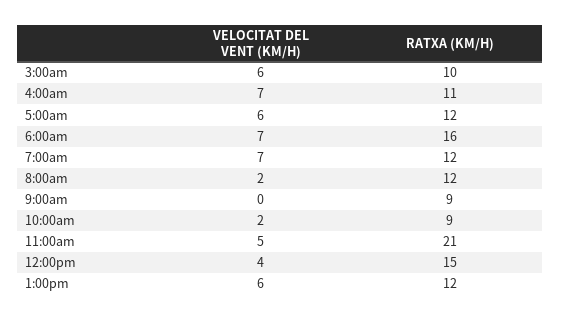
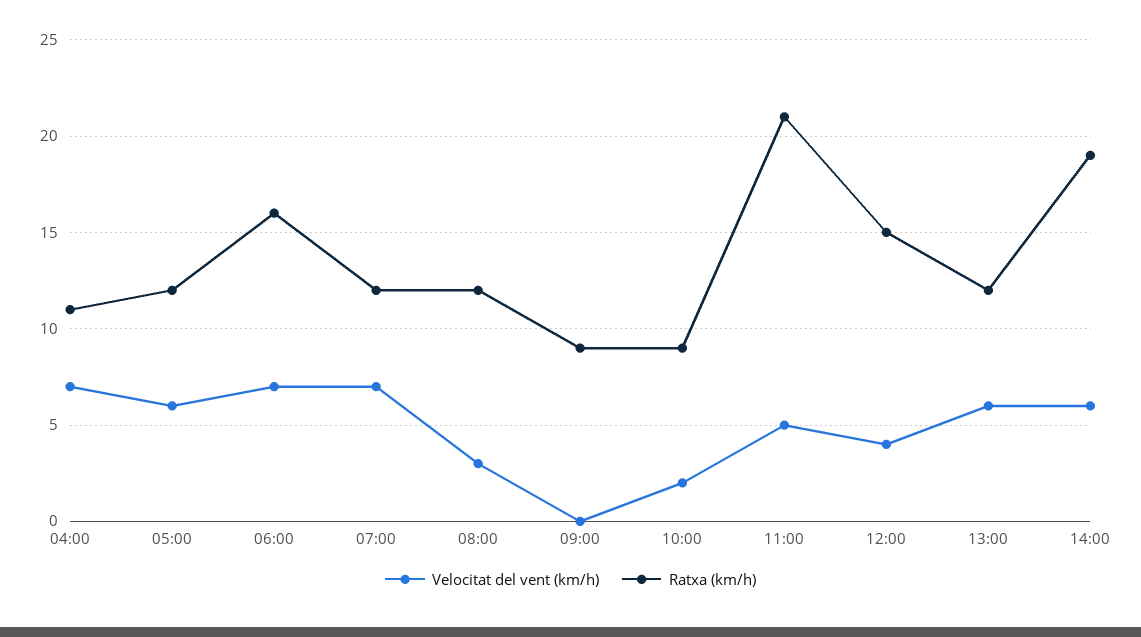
VELOCITAT DEL VENT (KM/H), 3:00am: 6 -> none
RATXA (KM/H), 3:00am: 10 -> none
VELOCITAT DEL VENT (KM/H), 8:00am: 2 -> 3
VELOCITAT DEL VENT (KM/H), 14:00: none -> 6
RATXA (KM/H), 14:00: none -> 19

